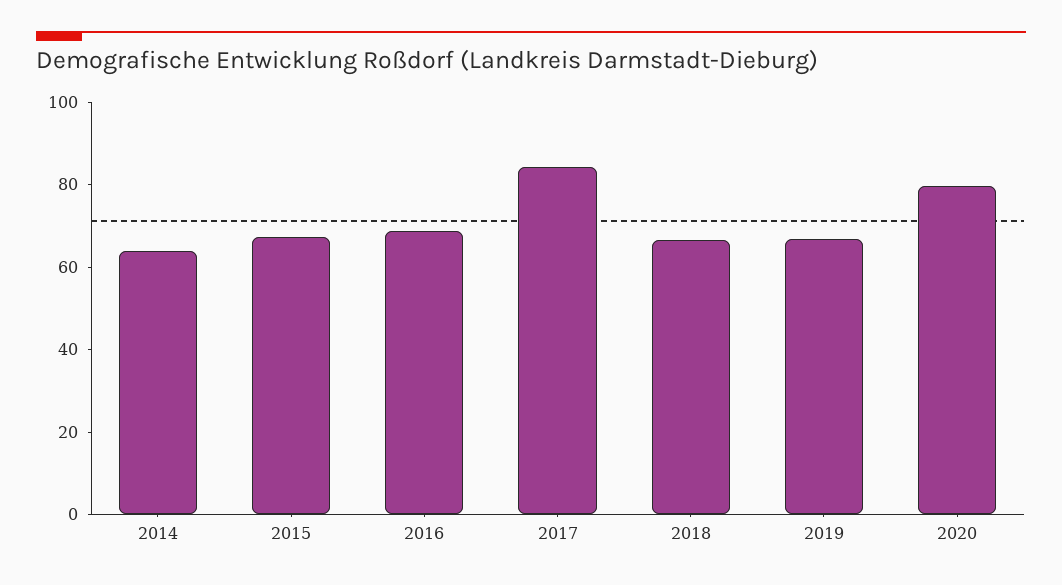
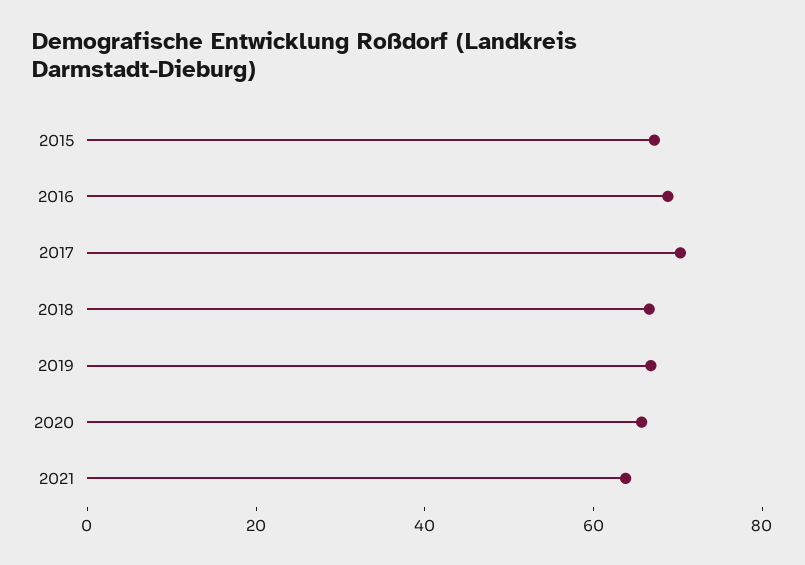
2014: 65 -> none
2017: 85 -> 70
2020: 80 -> 65
2021: none -> 65

